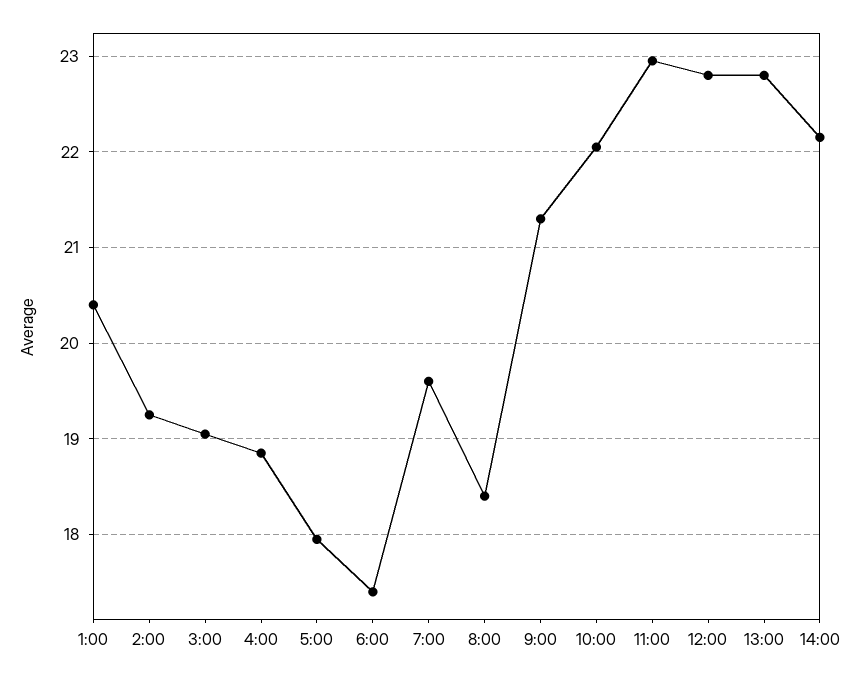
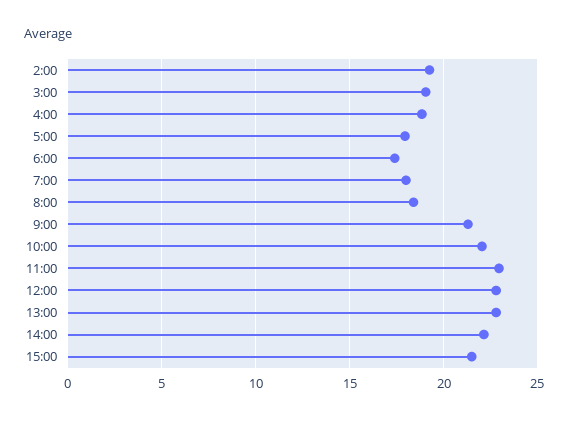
1:00: 20.4 -> none
7:00: 19.6 -> 18
15:00: none -> 21.5

